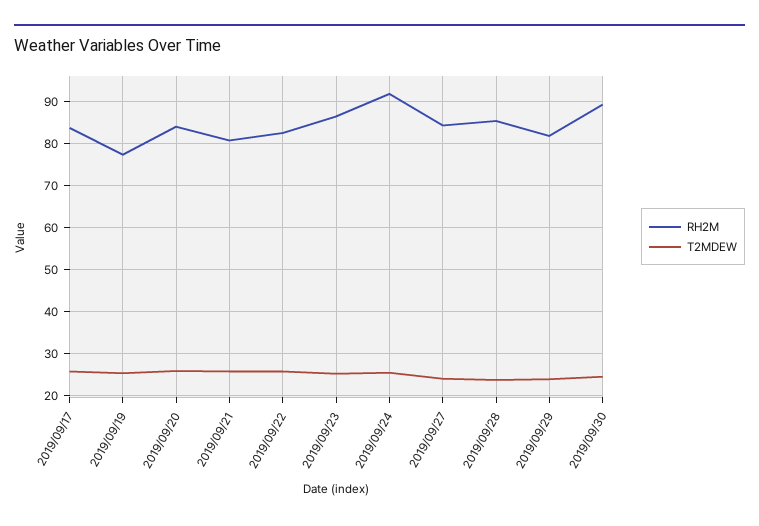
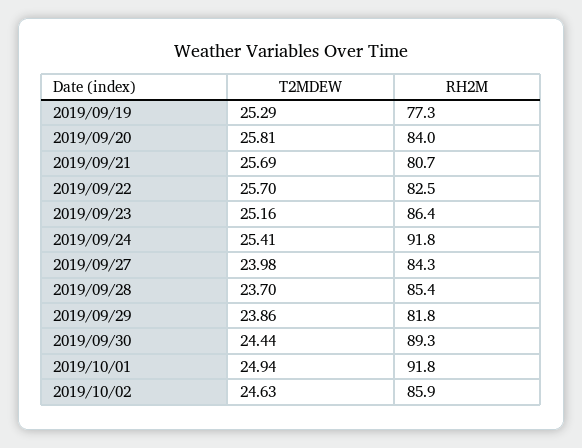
RH2M, 2019/09/17: 84 -> none
T2MDEW, 2019/09/17: 26 -> none
T2MDEW, 2019/10/01: none -> 24.94
RH2M, 2019/10/01: none -> 91.8
T2MDEW, 2019/10/02: none -> 24.63
RH2M, 2019/10/02: none -> 85.9

